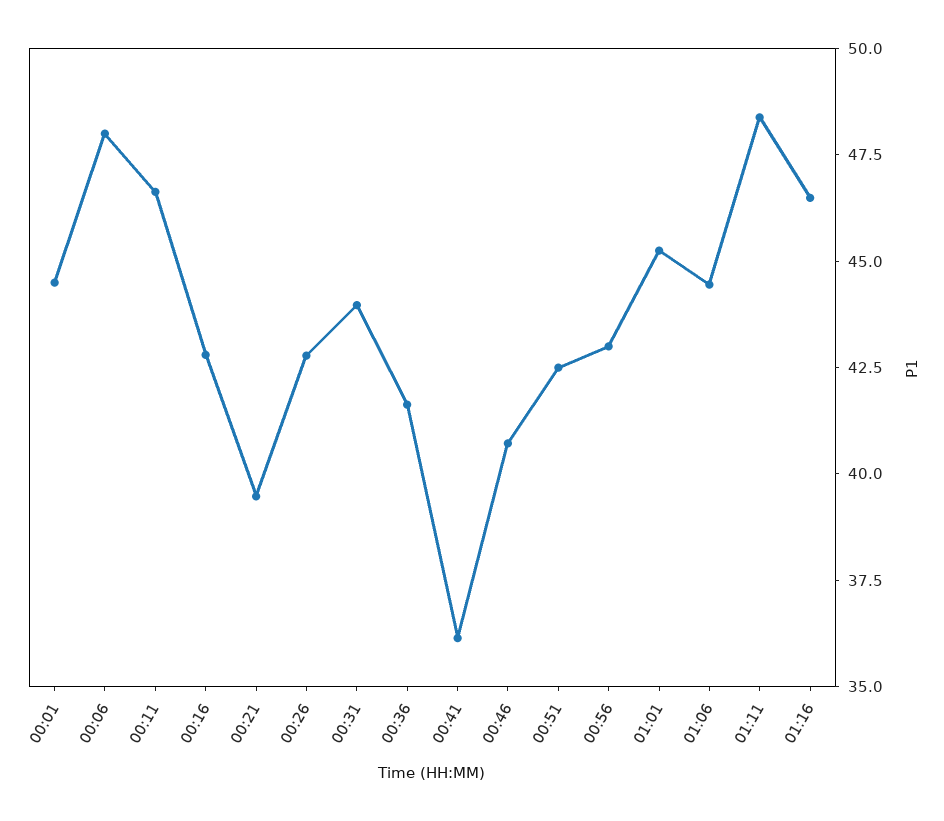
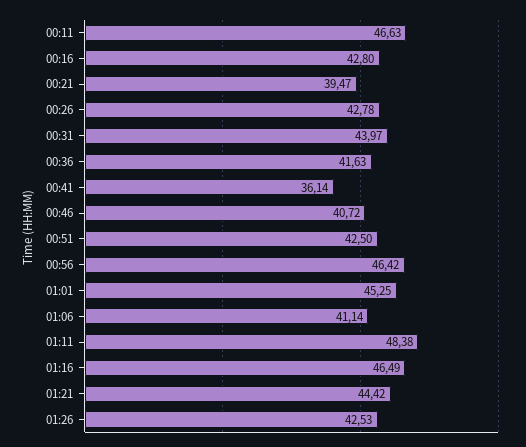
00:01: 44.5 -> none
00:06: 48 -> none
00:56: 43 -> 46.42
01:06: 44.5 -> 41.14
01:21: none -> 44.42
01:26: none -> 42.53

